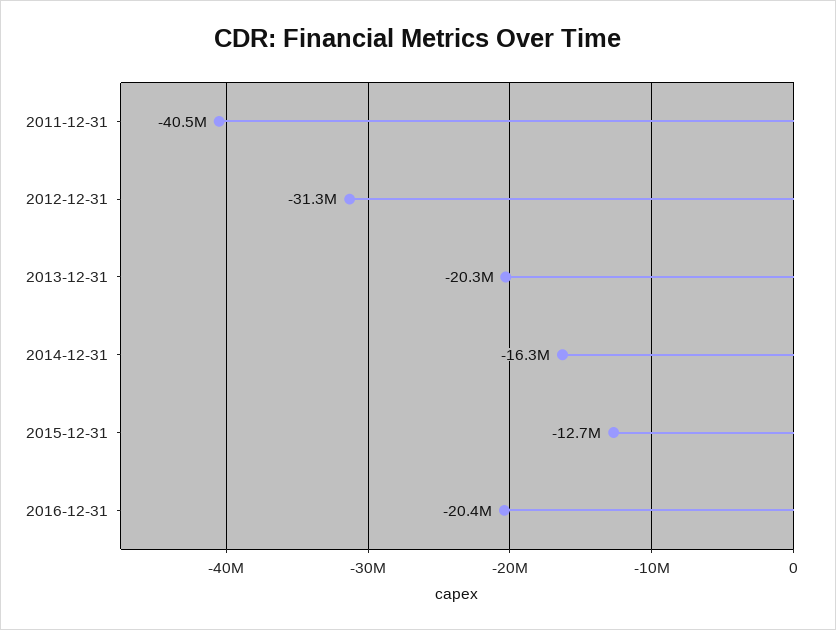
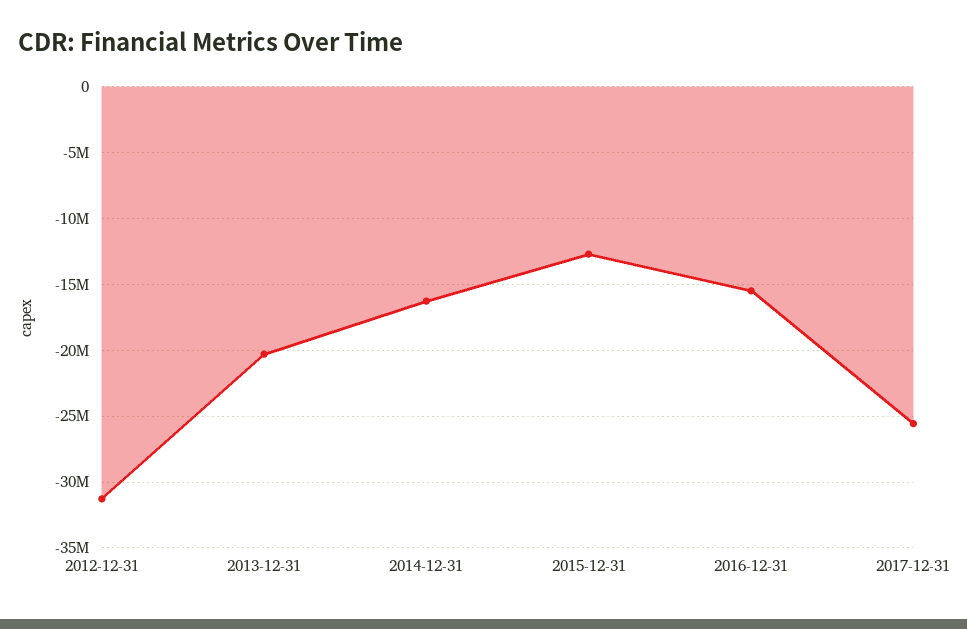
2011-12-31: -40500000 -> none
2016-12-31: -20400000 -> -15500000
2017-12-31: none -> -25500000

